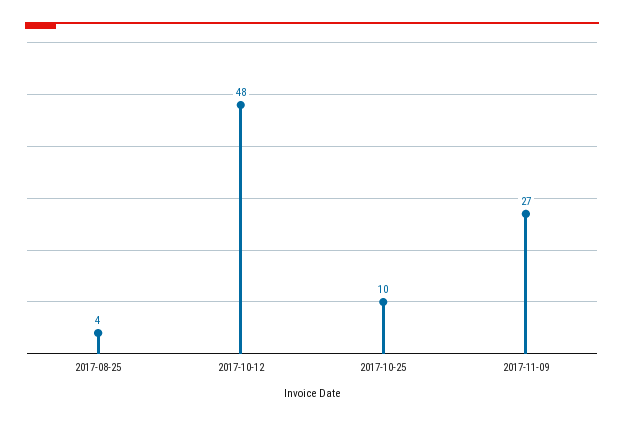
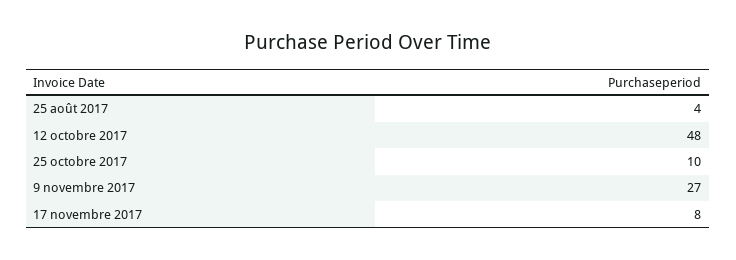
17 novembre 2017: none -> 8

